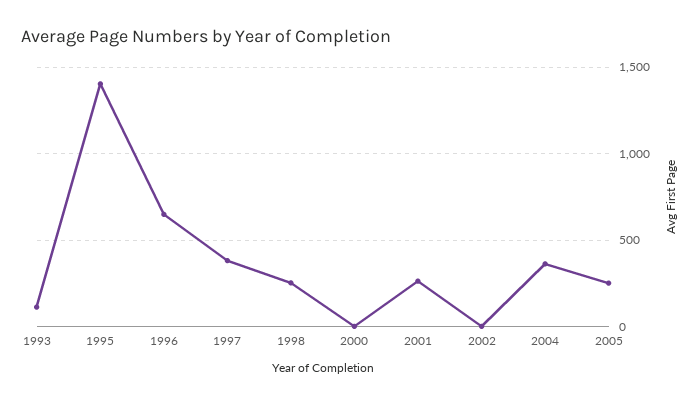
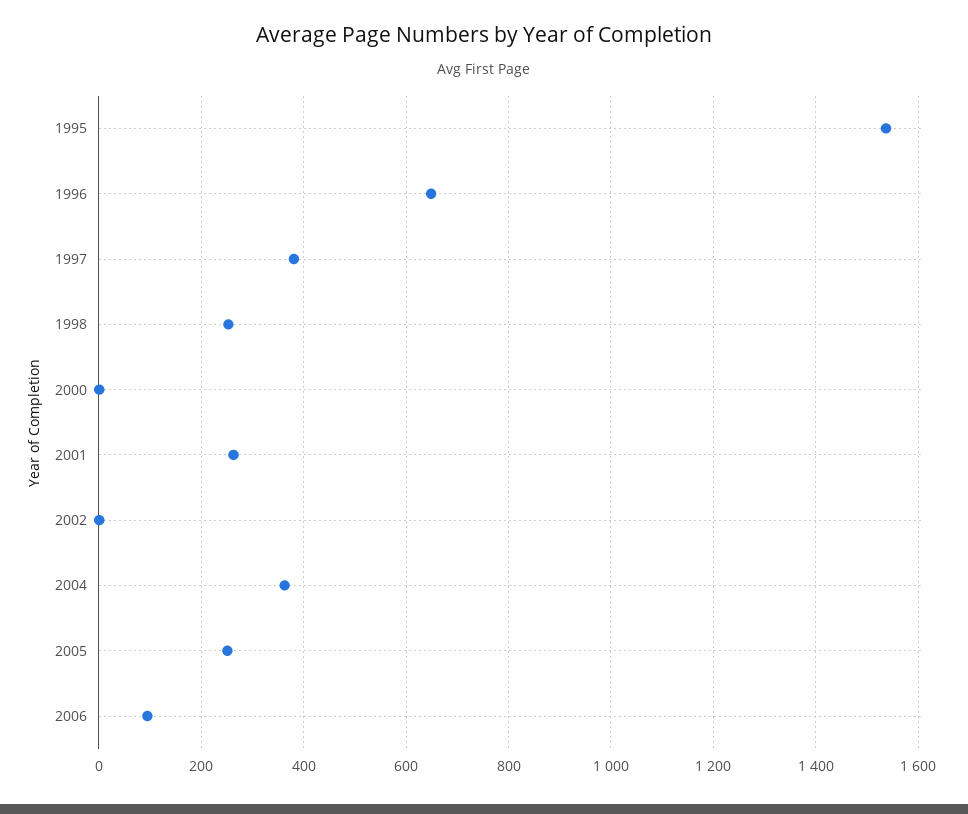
1993: 100 -> none
1995: 1400 -> 1540
2006: none -> 100

